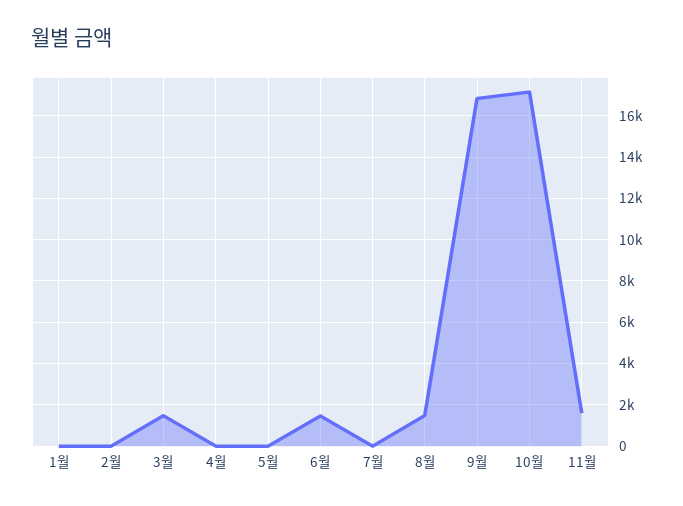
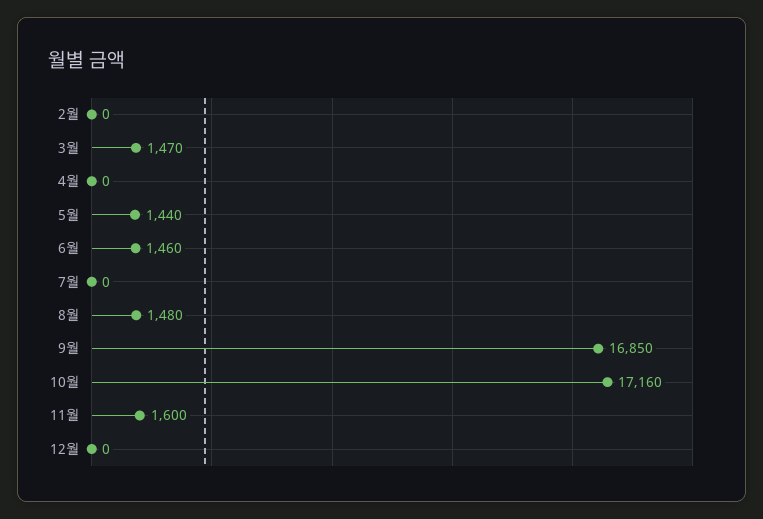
1월: 0 -> none
5월: 0 -> 1440
12월: none -> 0

